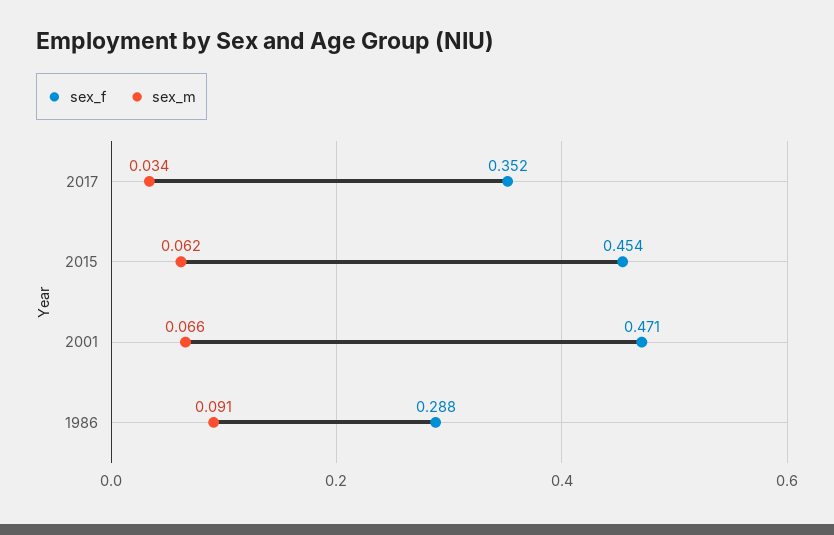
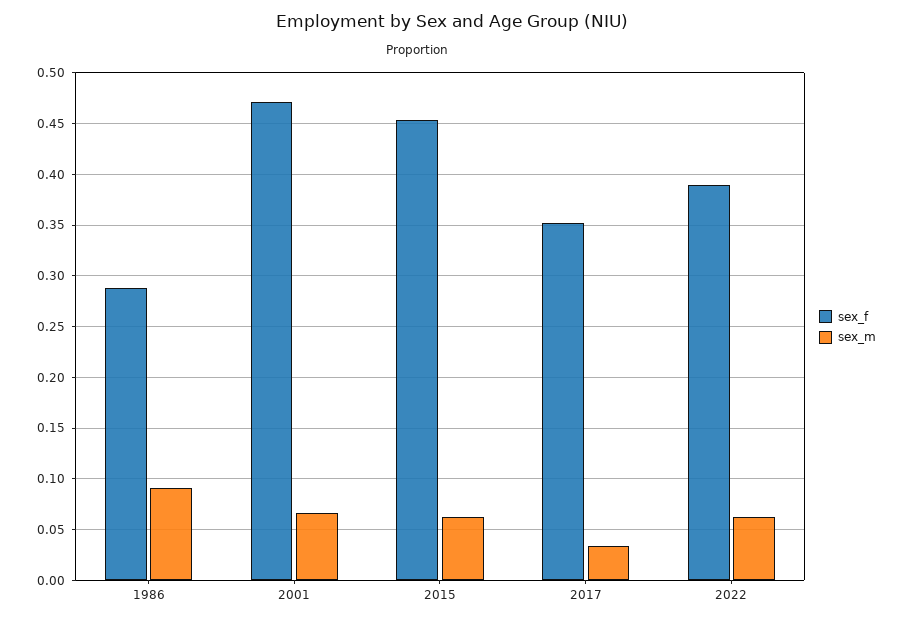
sex_f, 2022: none -> 0.39
sex_m, 2022: none -> 0.06

